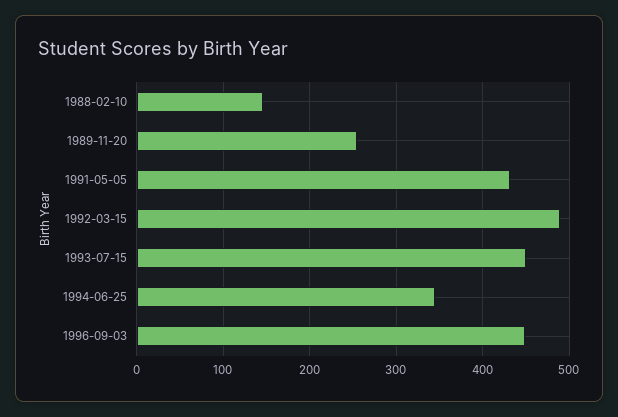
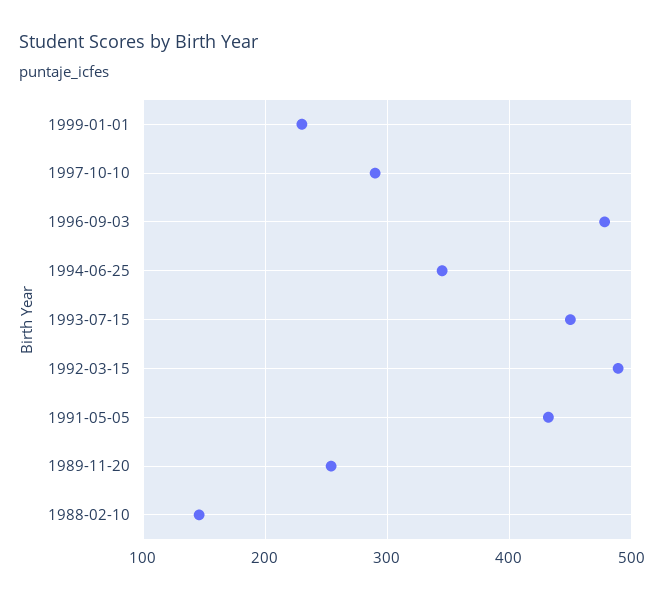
1996-09-03: 450 -> 480
1999-01-01: none -> 230
1997-10-10: none -> 290

